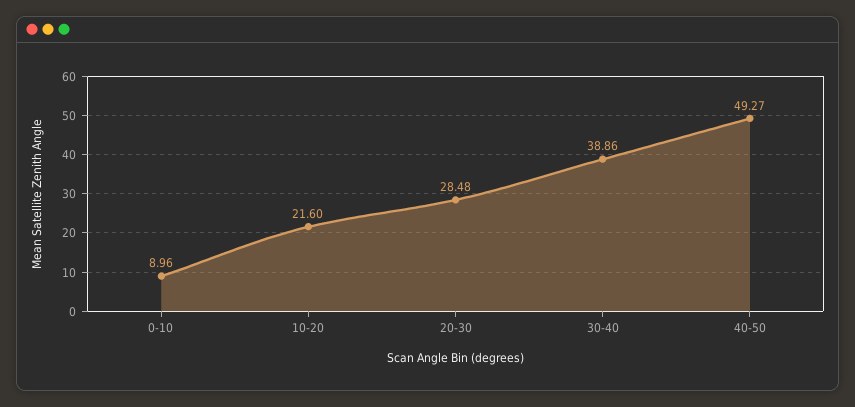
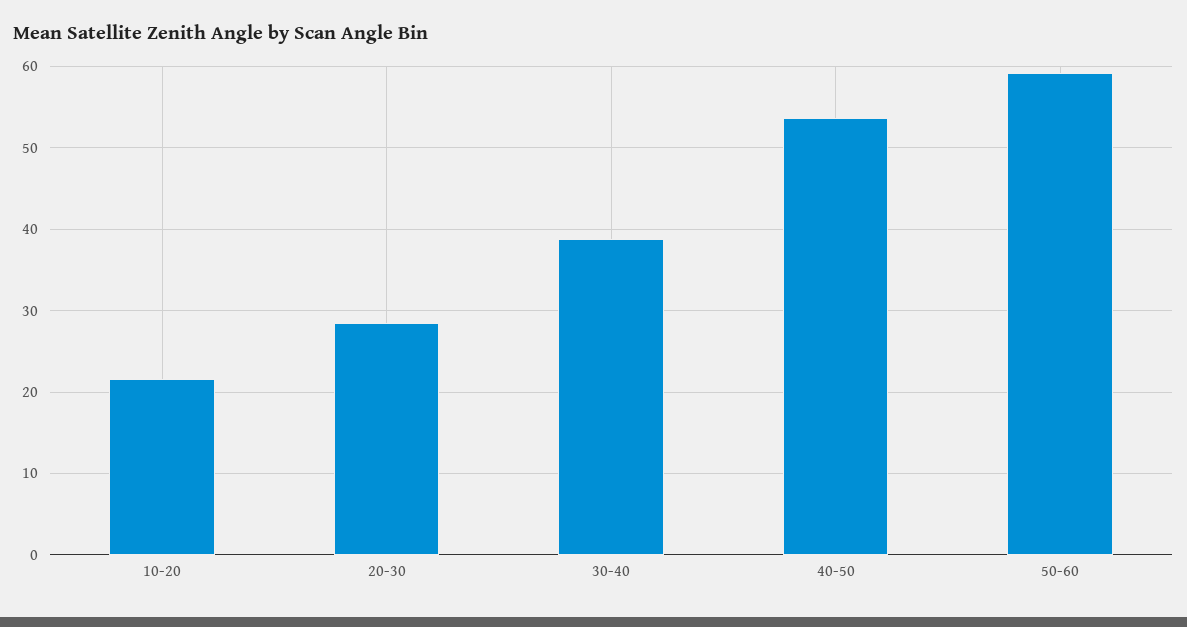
0-10: 8.96 -> none
40-50: 49.27 -> 54
50-60: none -> 59

